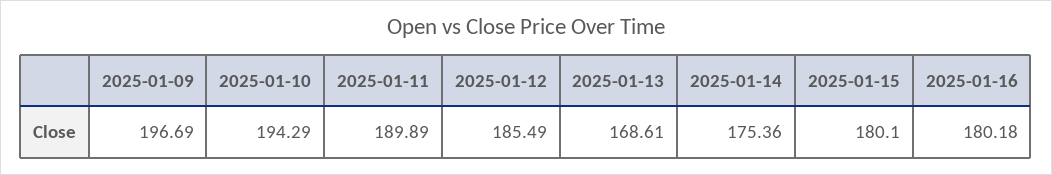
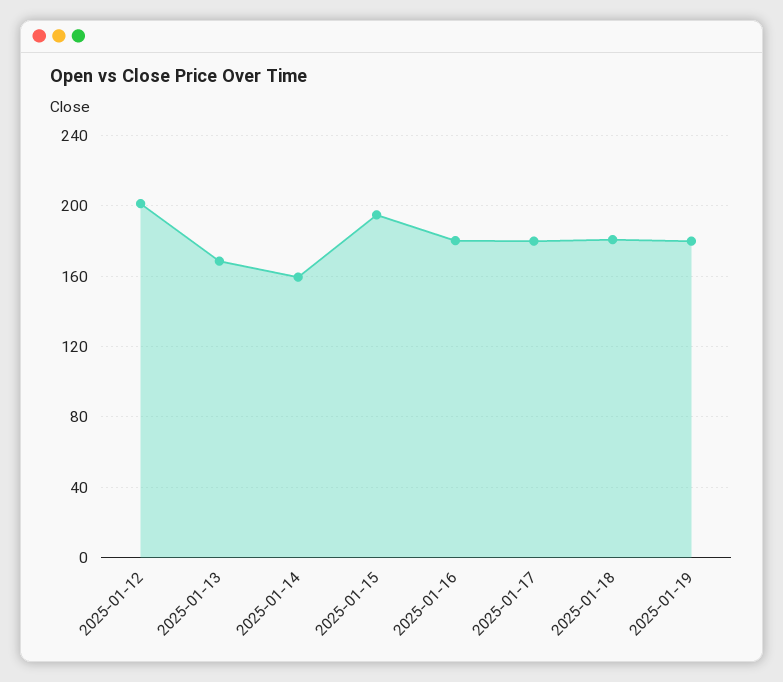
2025-01-09: 196.69 -> none
2025-01-10: 194.29 -> none
2025-01-11: 189.89 -> none
2025-01-12: 185.49 -> 200
2025-01-14: 175.36 -> 160
2025-01-15: 180.1 -> 195
2025-01-17: none -> 180
2025-01-18: none -> 180
2025-01-19: none -> 180

